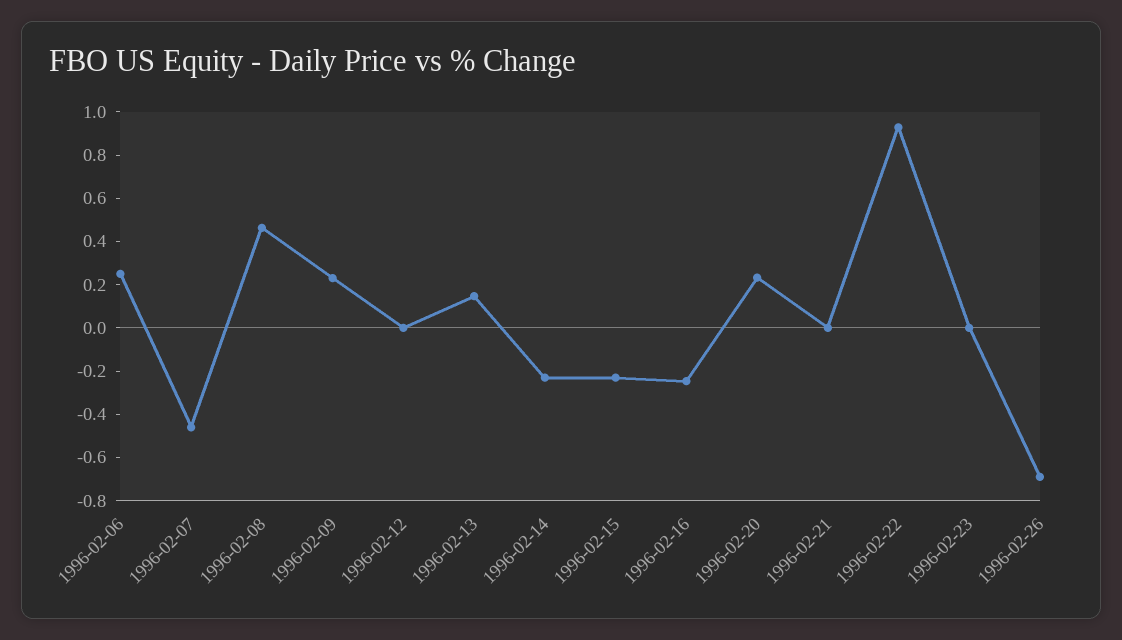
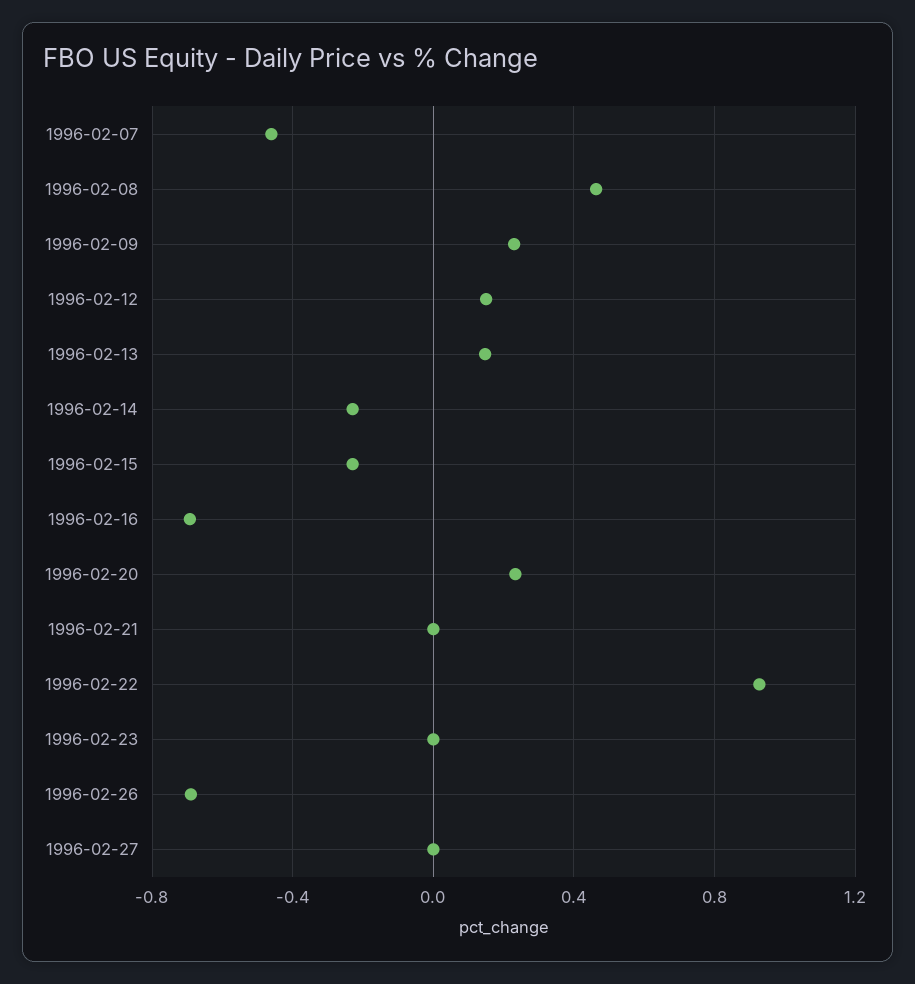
1996-02-06: 0.25 -> none
1996-02-12: 0 -> 0.15
1996-02-16: -0.25 -> -0.7
1996-02-27: none -> 0

